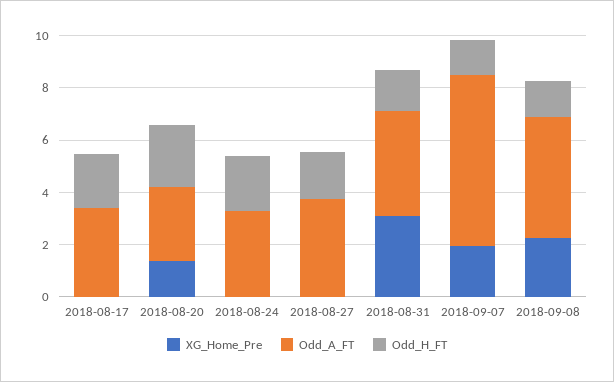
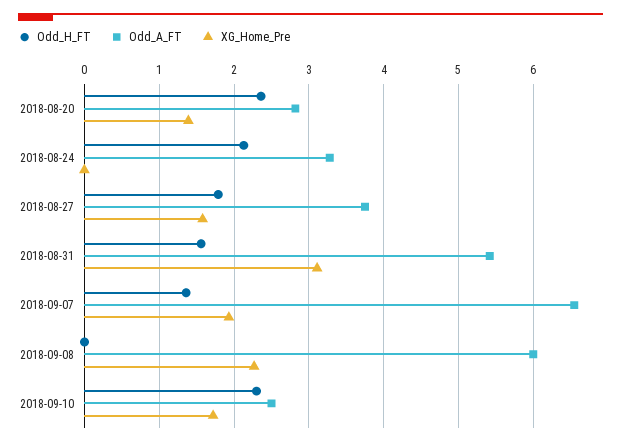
XG_Home_Pre, 2018-08-17: 0 -> none
Odd_A_FT, 2018-08-17: 3.5 -> none
Odd_H_FT, 2018-08-17: 2 -> none
XG_Home_Pre, 2018-08-27: 0 -> 1.6
Odd_A_FT, 2018-08-31: 4 -> 5.4
Odd_A_FT, 2018-09-08: 4.5 -> 6
Odd_H_FT, 2018-09-08: 1.5 -> 0
Odd_H_FT, 2018-09-10: none -> 2.3
Odd_A_FT, 2018-09-10: none -> 2.5
XG_Home_Pre, 2018-09-10: none -> 1.7

